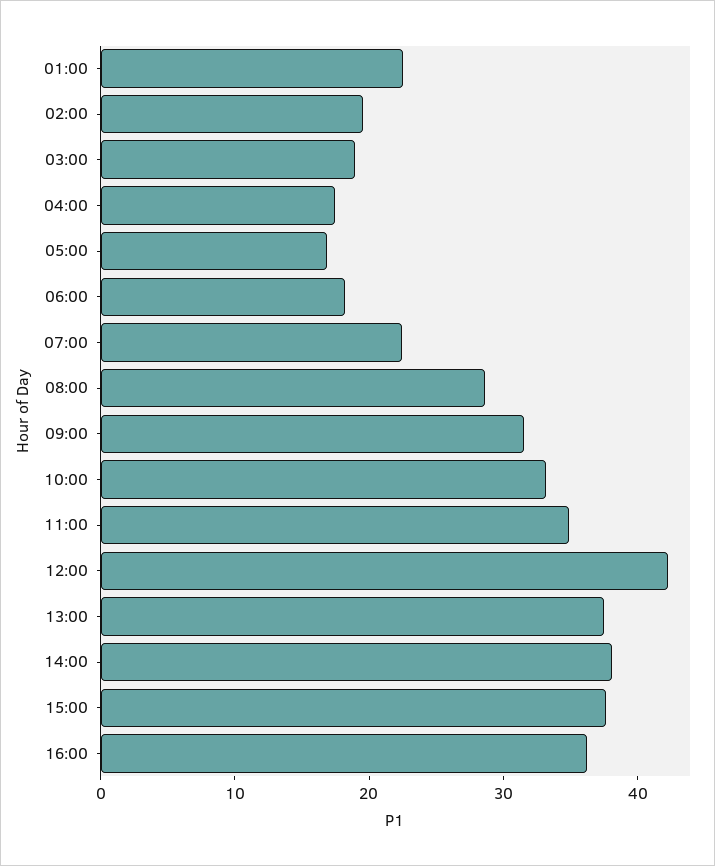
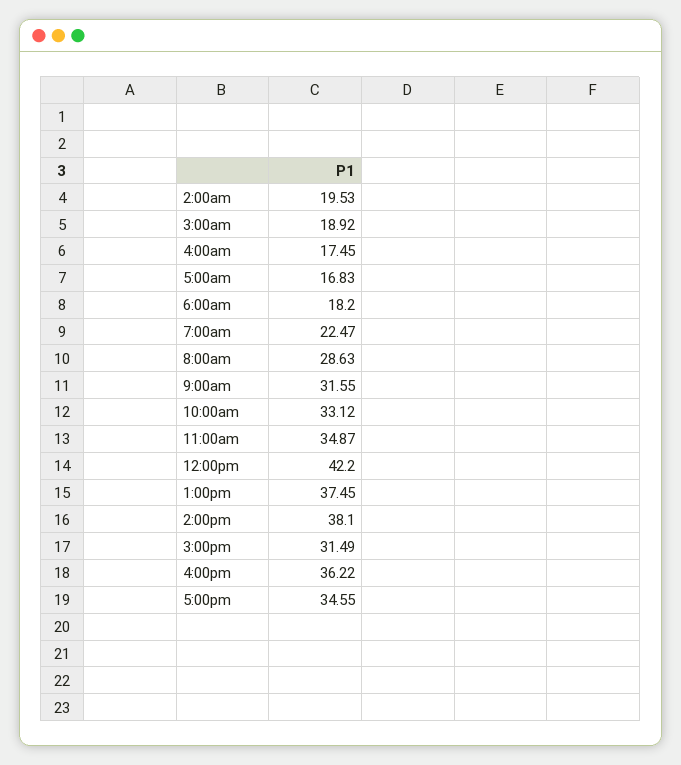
01:00: 22 -> none
15:00: 38 -> 31.49
5:00pm: none -> 34.55

